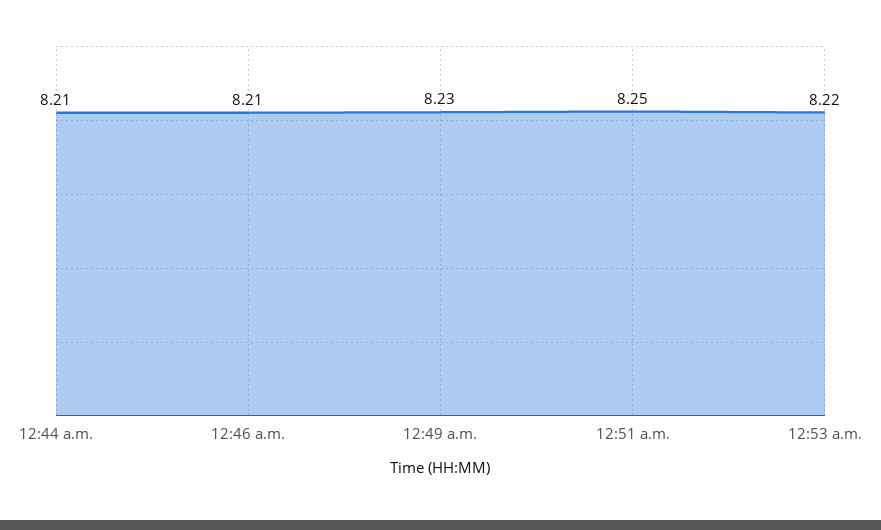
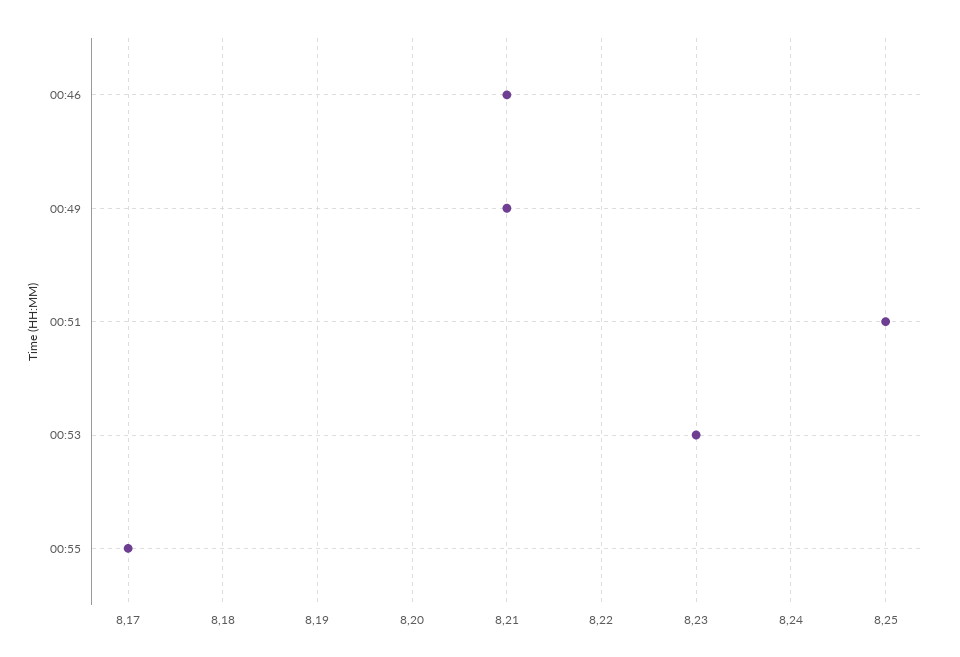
12:44 a.m.: 8.21 -> none
12:49 a.m.: 8.23 -> 8.21
12:53 a.m.: 8.22 -> 8.23
00:55: none -> 8.17

